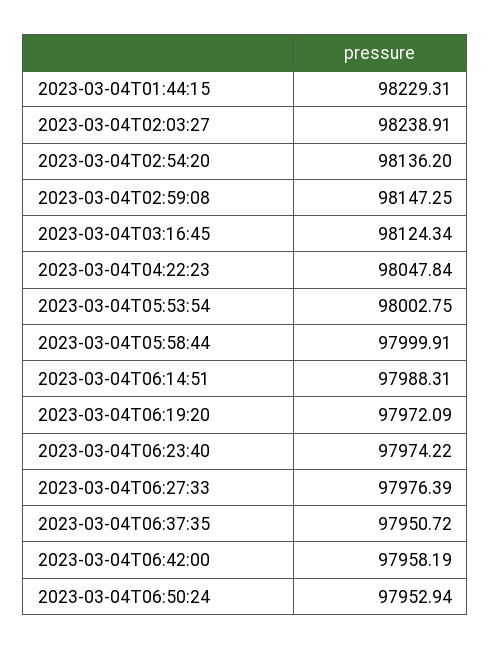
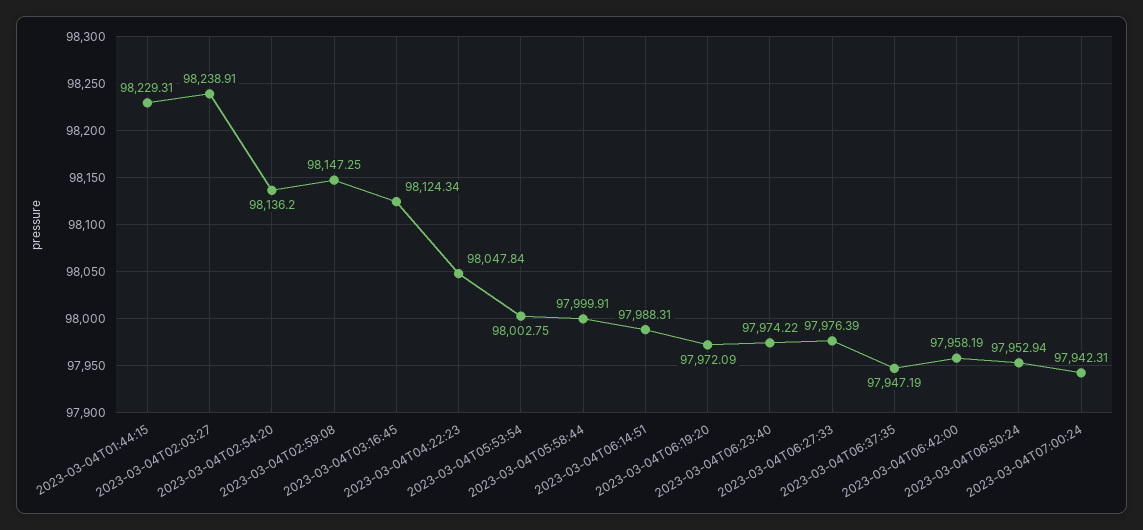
2023-03-04T06:37:35: 97950.72 -> 97947.19
2023-03-04T07:00:24: none -> 97942.31

